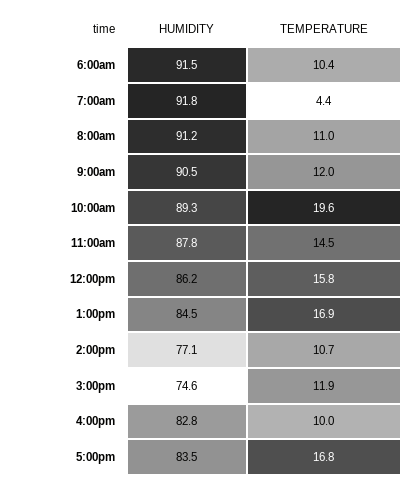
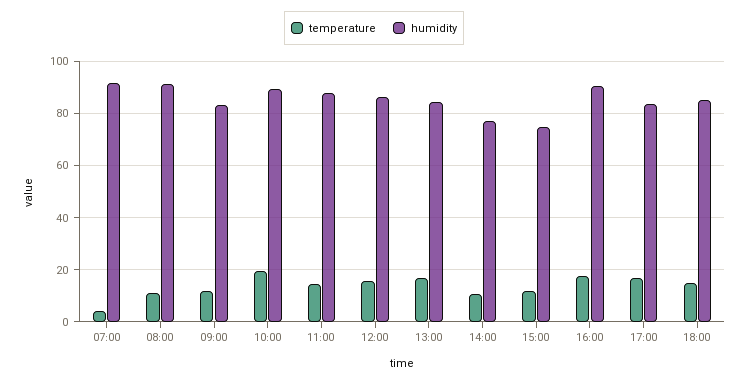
HUMIDITY, 6:00am: 91.5 -> none
TEMPERATURE, 6:00am: 10.4 -> none
HUMIDITY, 9:00am: 90.5 -> 82.5
HUMIDITY, 4:00pm: 82.8 -> 90
TEMPERATURE, 4:00pm: 10 -> 17.5
TEMPERATURE, 18:00: none -> 15
HUMIDITY, 18:00: none -> 85

